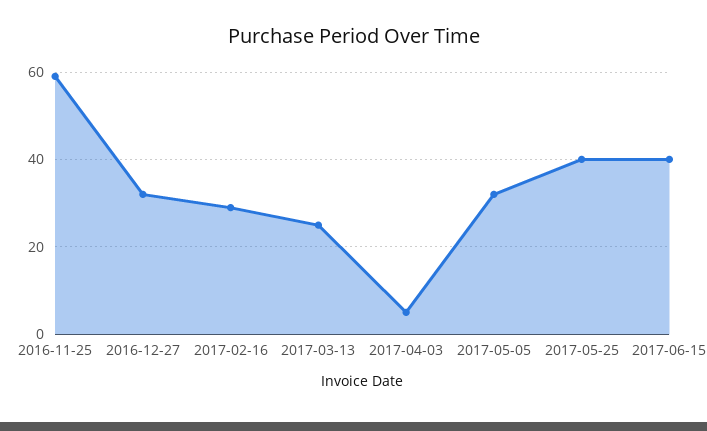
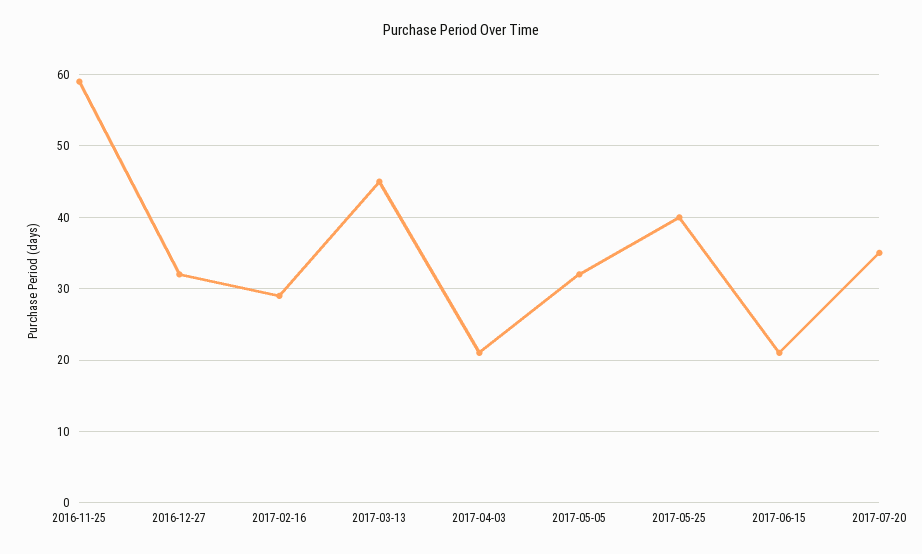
2017-03-13: 25 -> 45
2017-04-03: 5 -> 21
2017-06-15: 40 -> 21
2017-07-20: none -> 35

